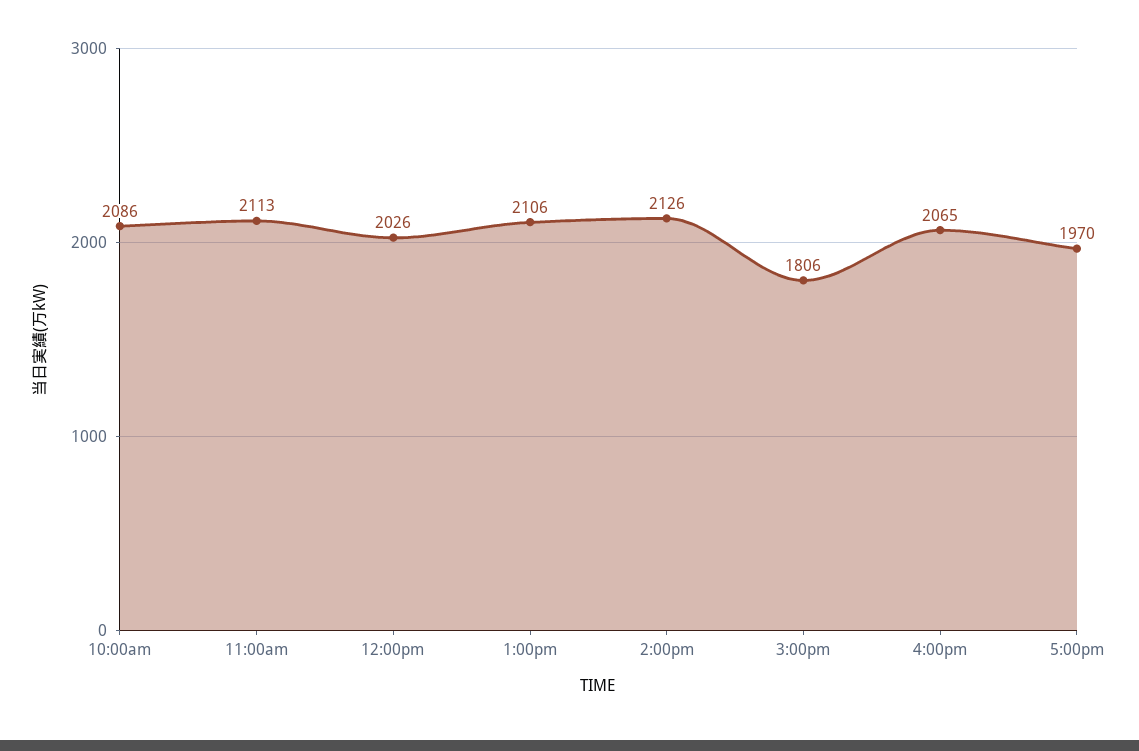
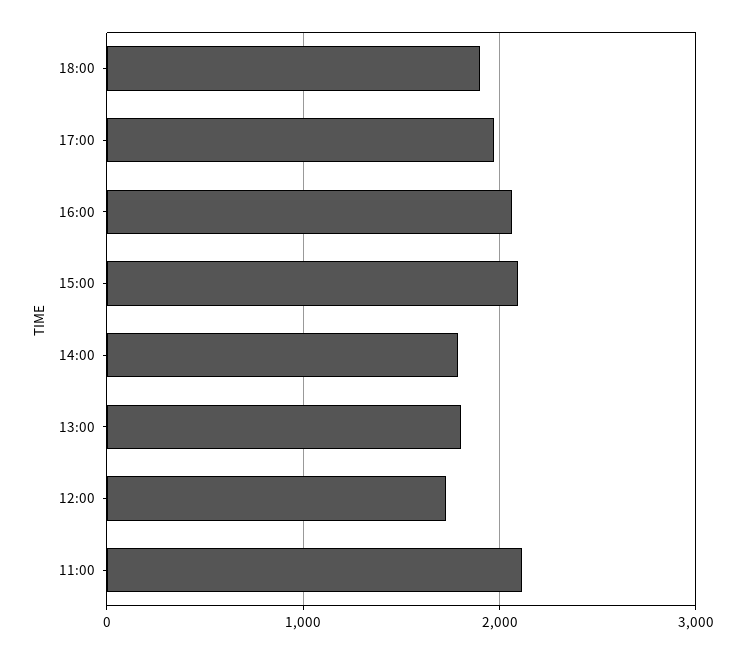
10:00am: 2086 -> none
12:00pm: 2026 -> 1700
1:00pm: 2106 -> 1800
2:00pm: 2126 -> 1800
3:00pm: 1806 -> 2100
18:00: none -> 1900

